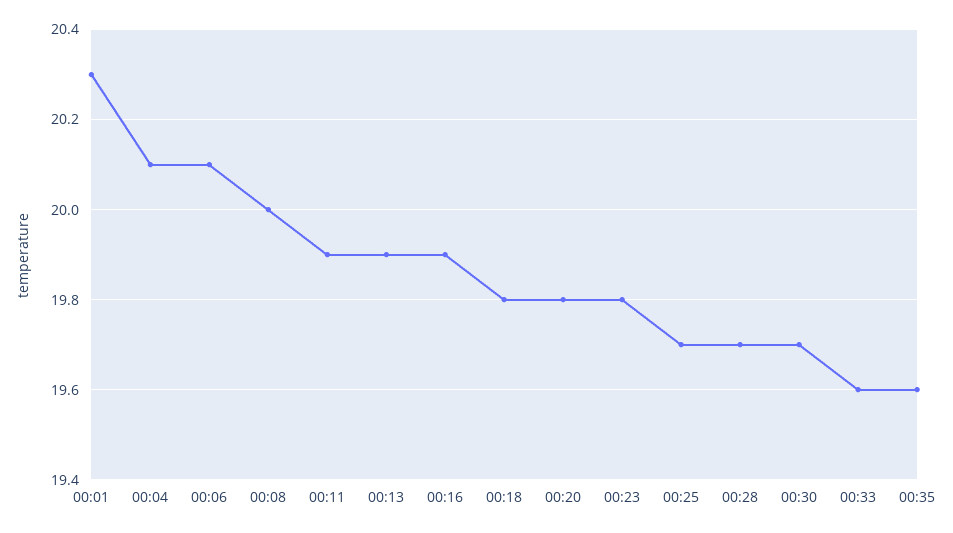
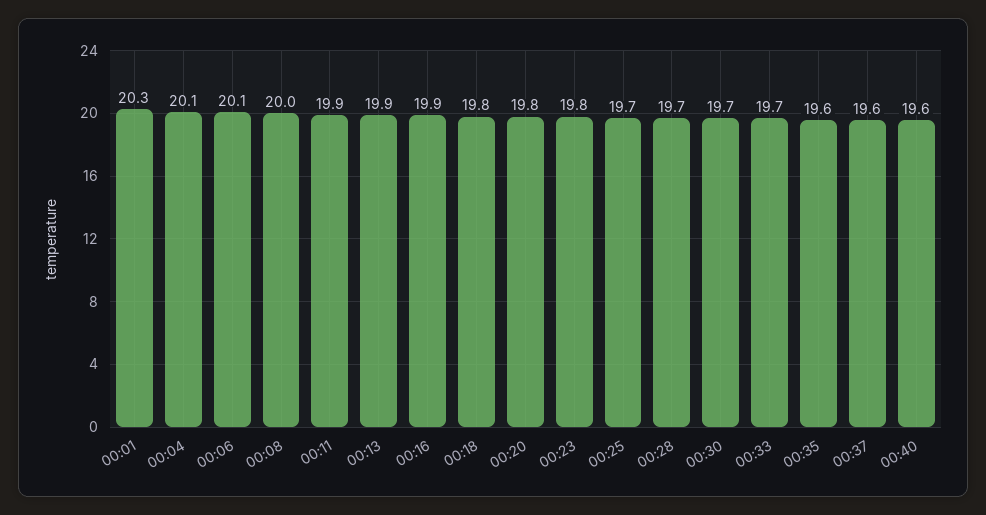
00:33: 19.6 -> 19.7
00:37: none -> 19.6
00:40: none -> 19.6

